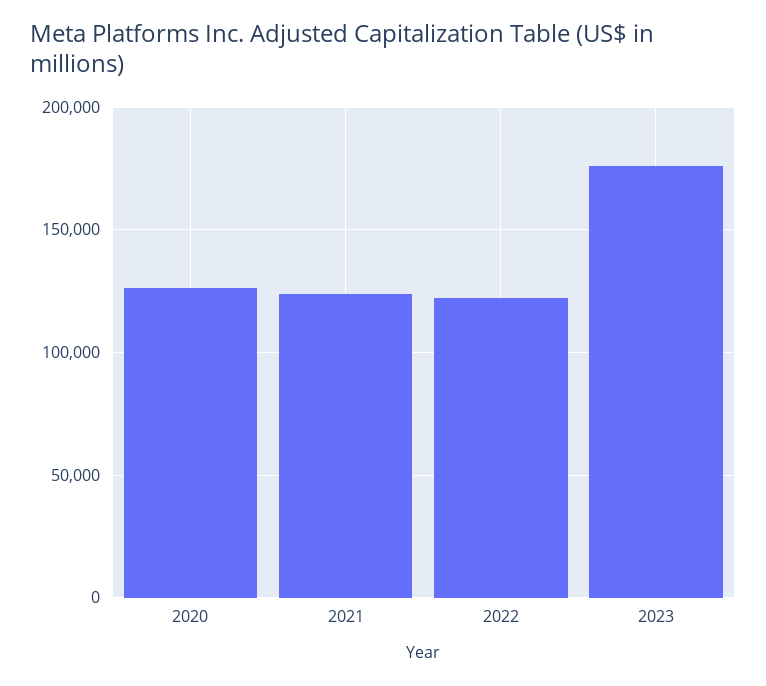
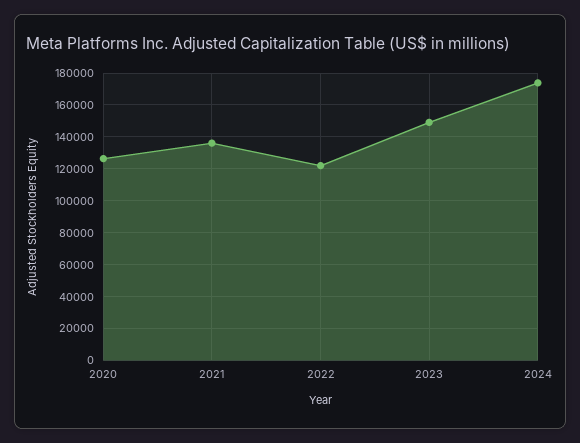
2021: 125000 -> 135000
2023: 175000 -> 150000
2024: none -> 175000

